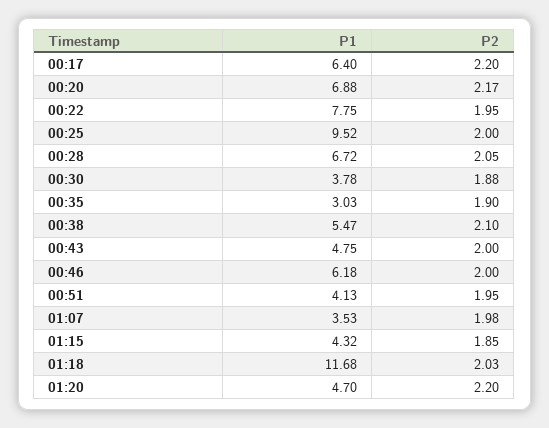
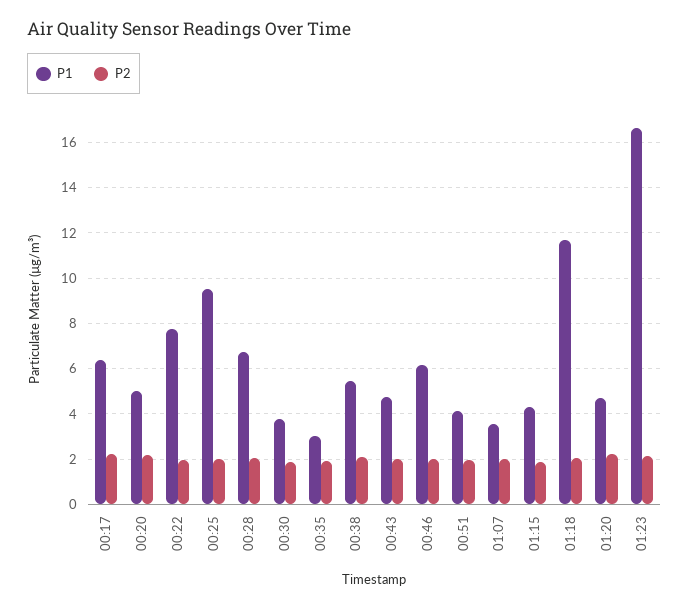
P1, 00:20: 6.88 -> 5
P1, 01:23: none -> 16.5
P2, 01:23: none -> 2

